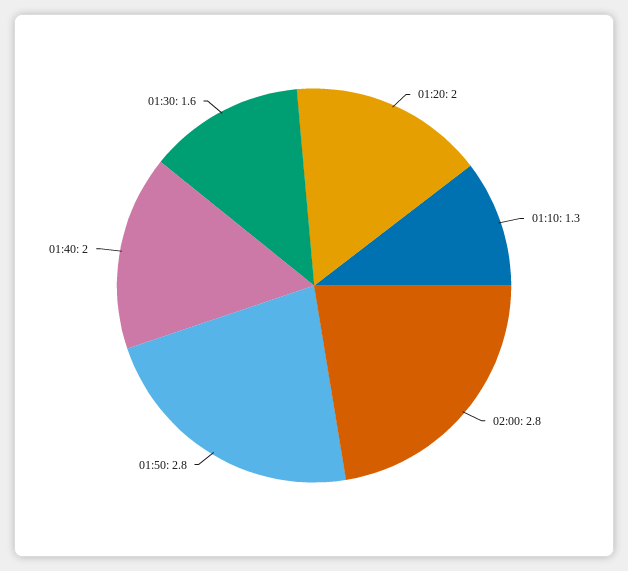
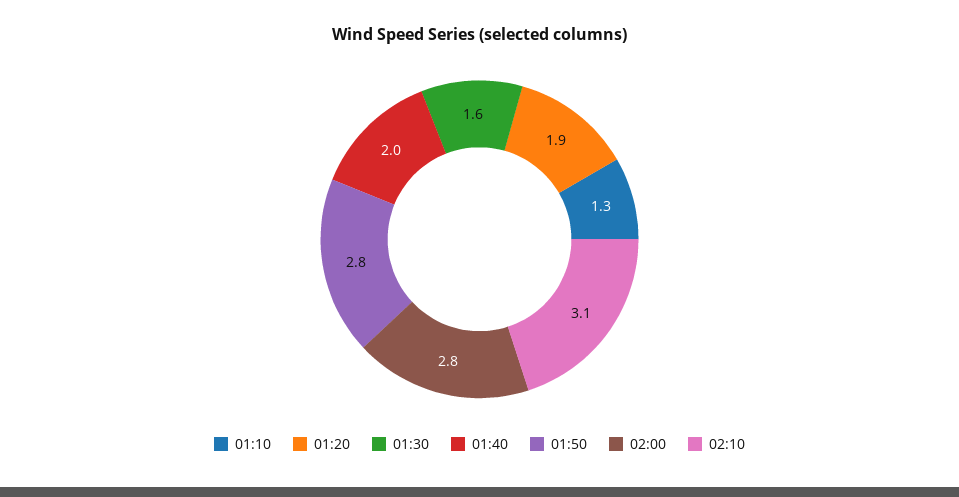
01:20: 2 -> 1.9
02:10: none -> 3.1

